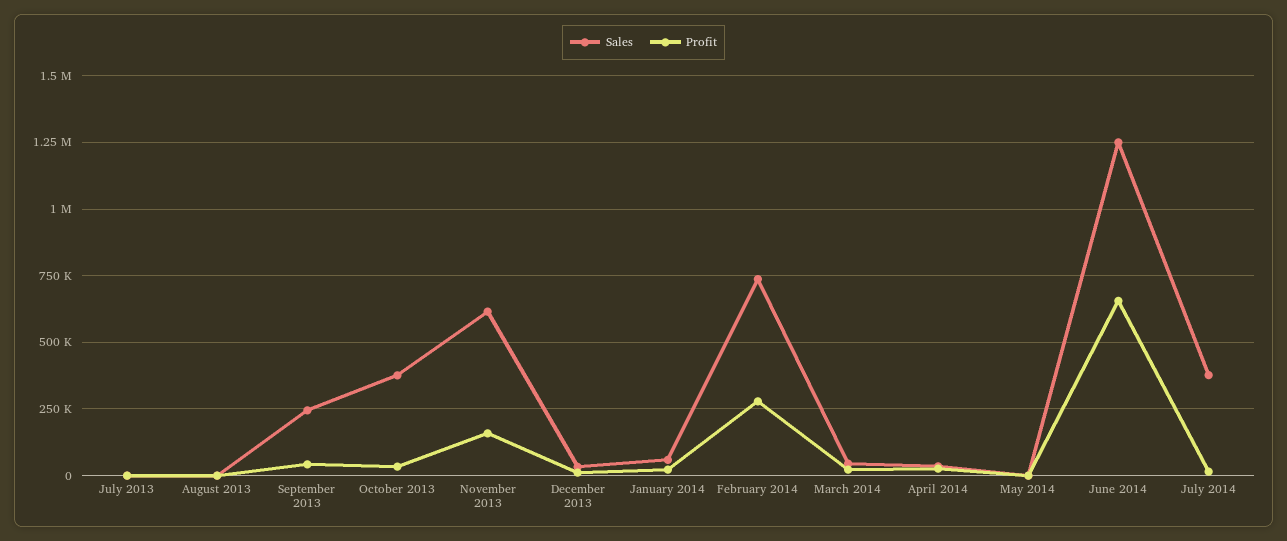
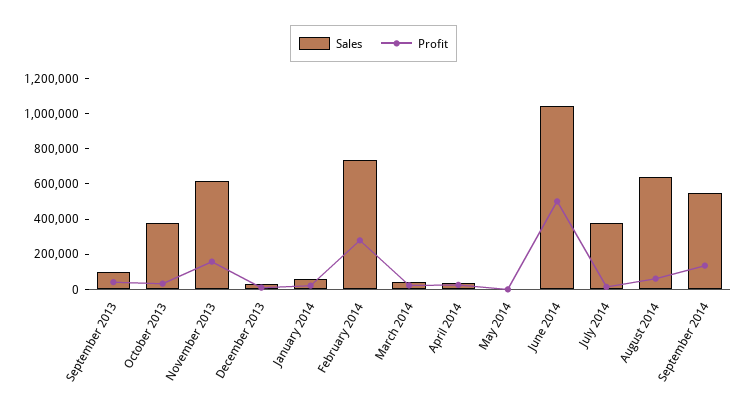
Sales, July 2013: 0 -> none
Profit, July 2013: 0 -> none
Sales, August 2013: 0 -> none
Profit, August 2013: 0 -> none
Sales, September 2013: 250000 -> 100000
Sales, June 2014: 1250000 -> 1050000
Profit, June 2014: 650000 -> 500000
Sales, August 2014: none -> 650000
Profit, August 2014: none -> 50000
Sales, September 2014: none -> 550000
Profit, September 2014: none -> 150000

